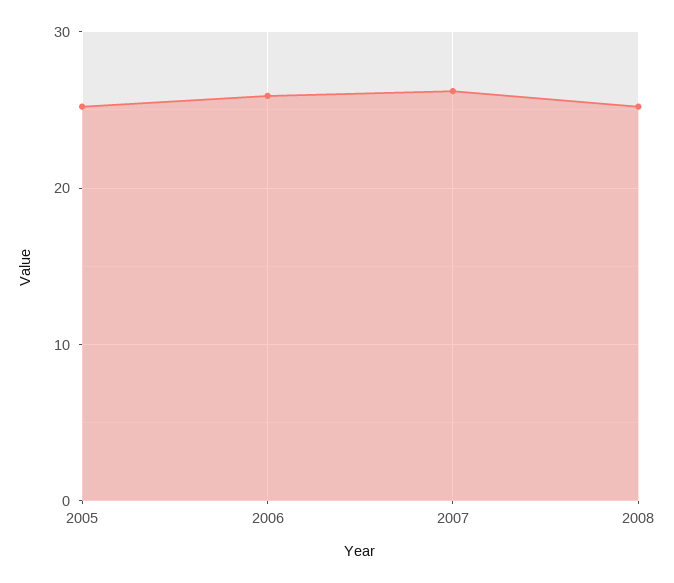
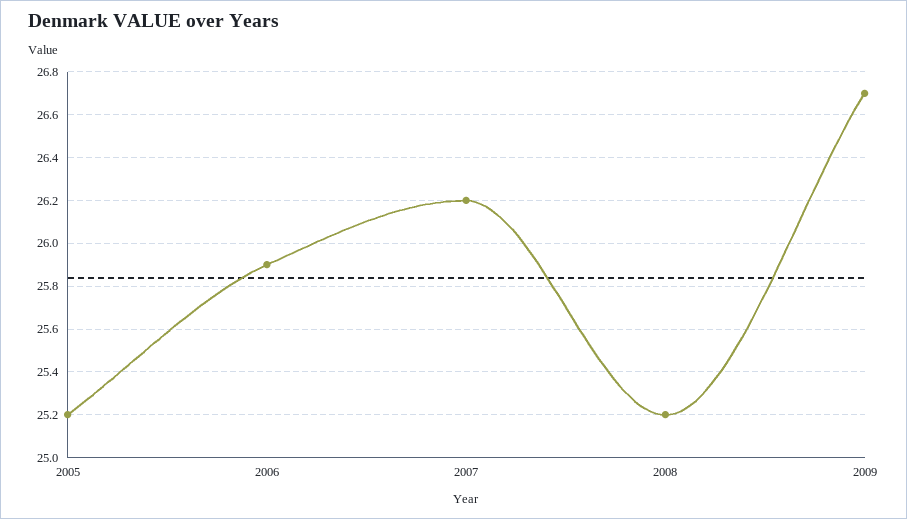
2009: none -> 26.7

